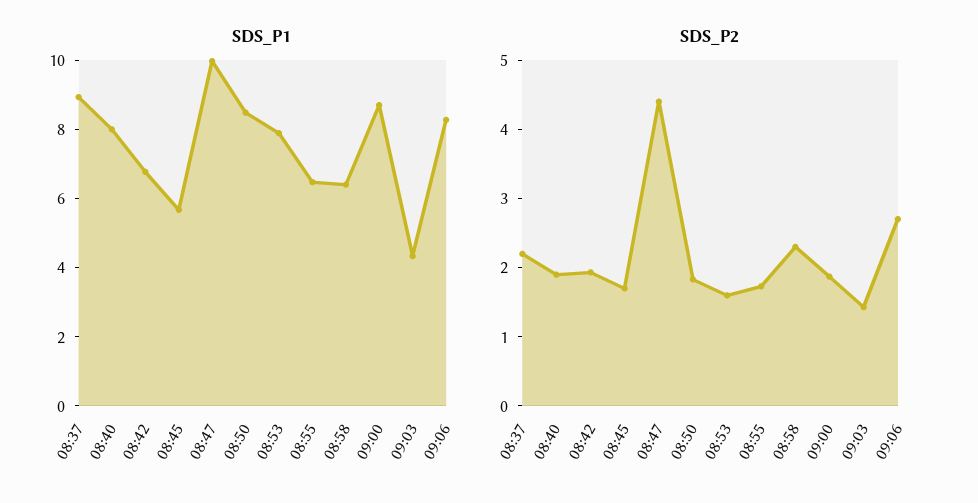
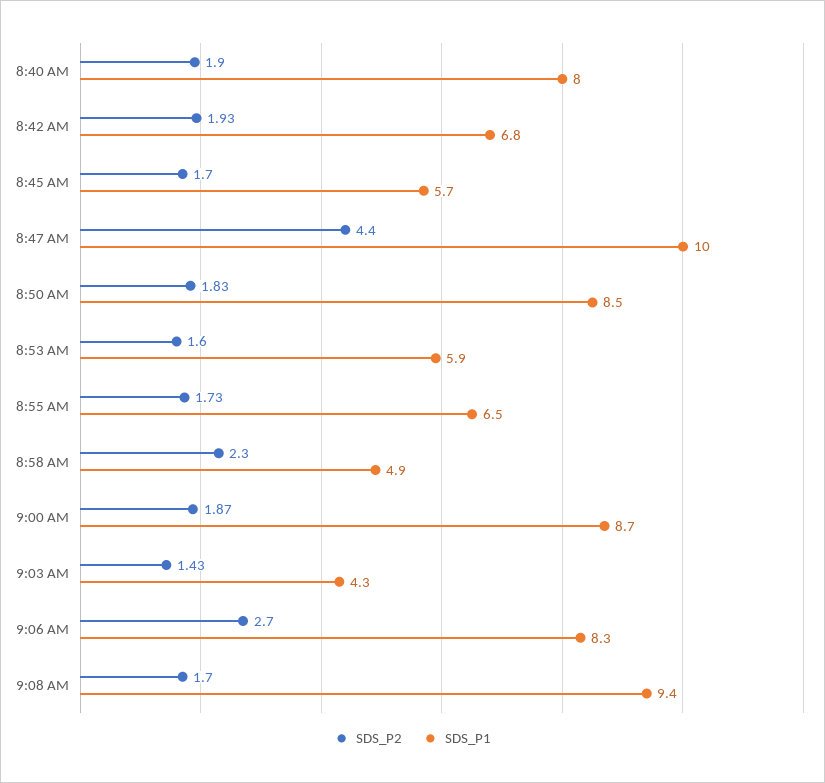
SDS_P1, 08:37: 9 -> none
SDS_P1, 08:53: 8 -> 5.9
SDS_P1, 08:58: 6.5 -> 4.9
SDS_P2, 08:37: 2.2 -> none
SDS_P2, 9:08 AM: none -> 1.7
SDS_P1, 9:08 AM: none -> 9.4

